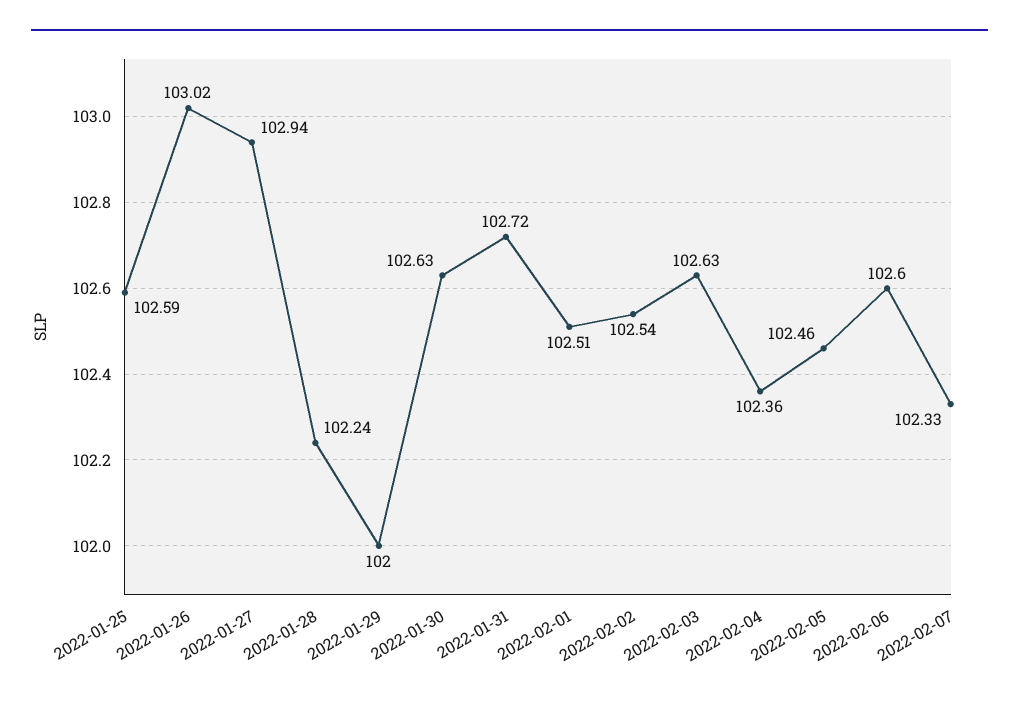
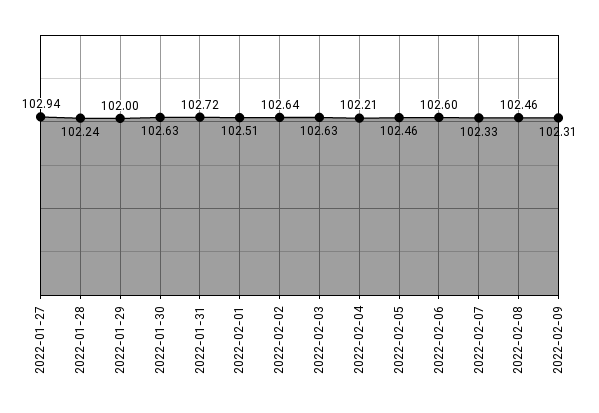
2022-01-25: 102.59 -> none
2022-01-26: 103.02 -> none
2022-02-02: 102.54 -> 102.64
2022-02-04: 102.36 -> 102.21
2022-02-08: none -> 102.46
2022-02-09: none -> 102.31

